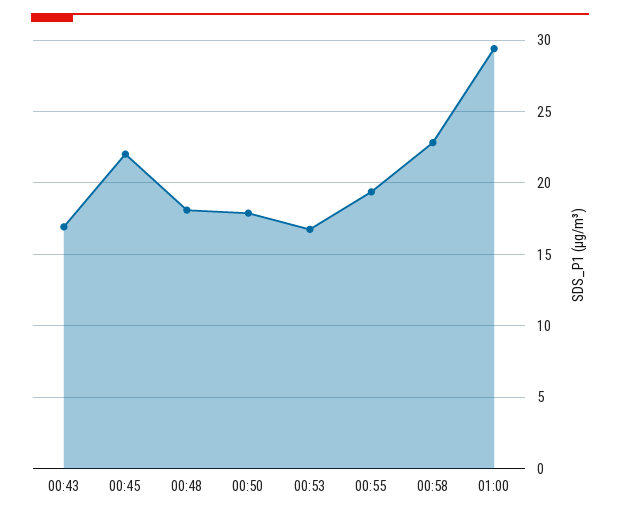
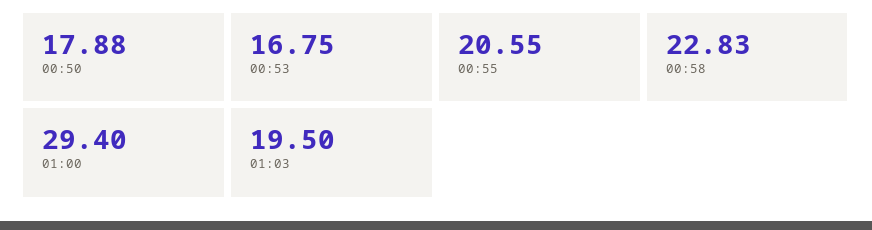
00:43: 17 -> none
00:45: 22 -> none
00:48: 18 -> none
00:55: 19.5 -> 20.55
01:03: none -> 19.5

